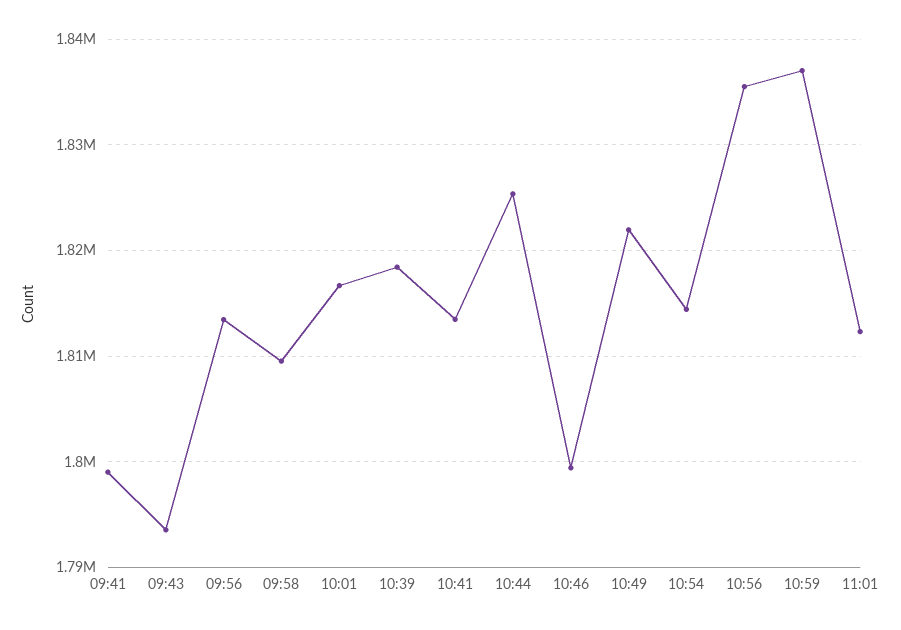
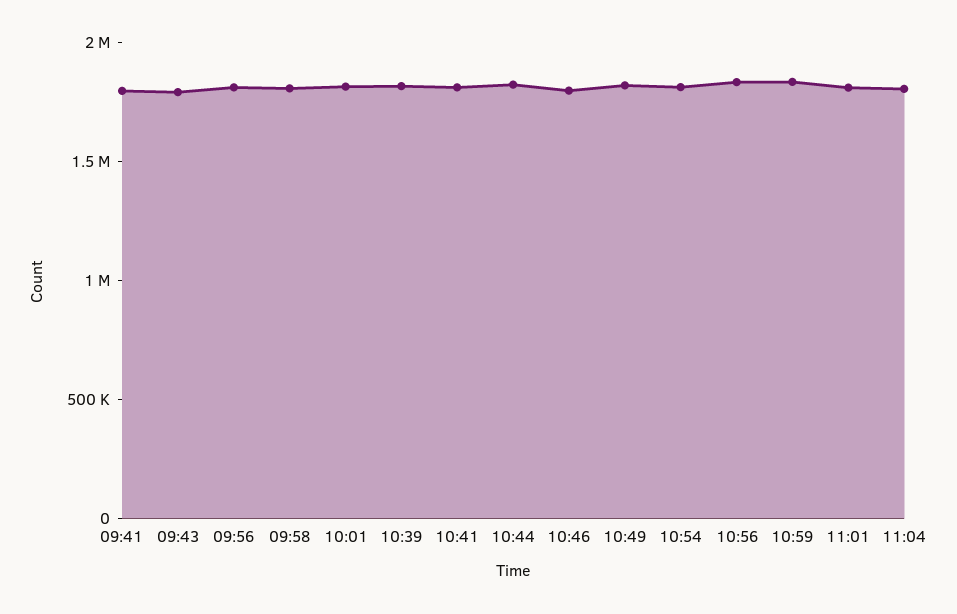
11:04: none -> 1800000

